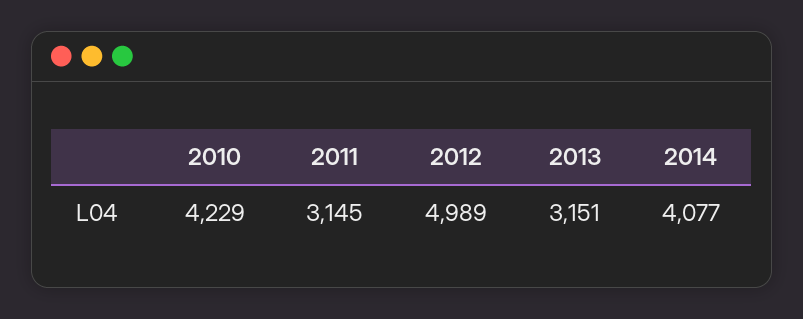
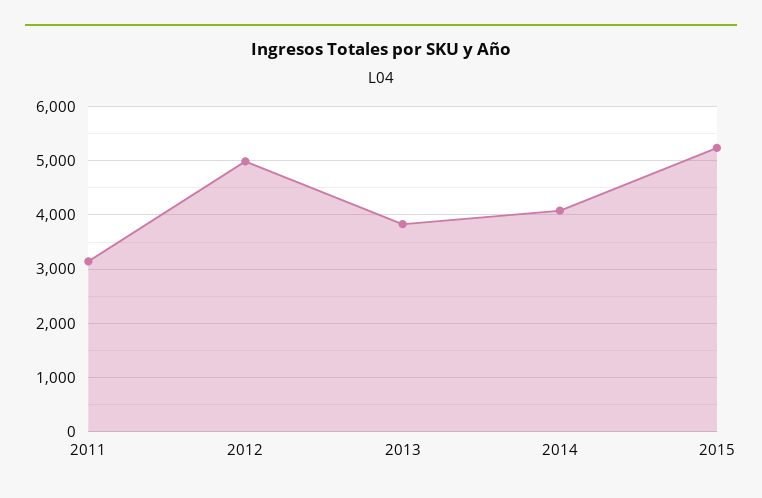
2010: 4229 -> none
2013: 3151 -> 3800
2015: none -> 5200

